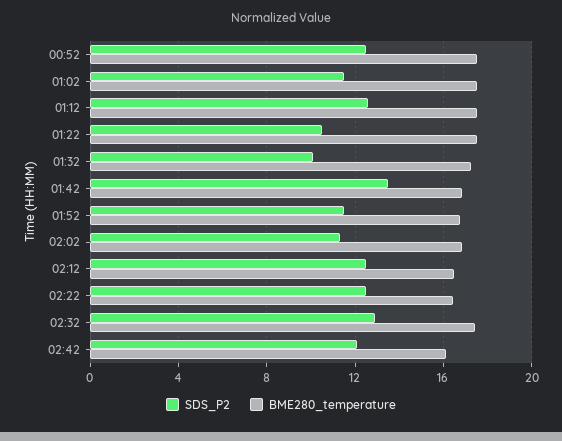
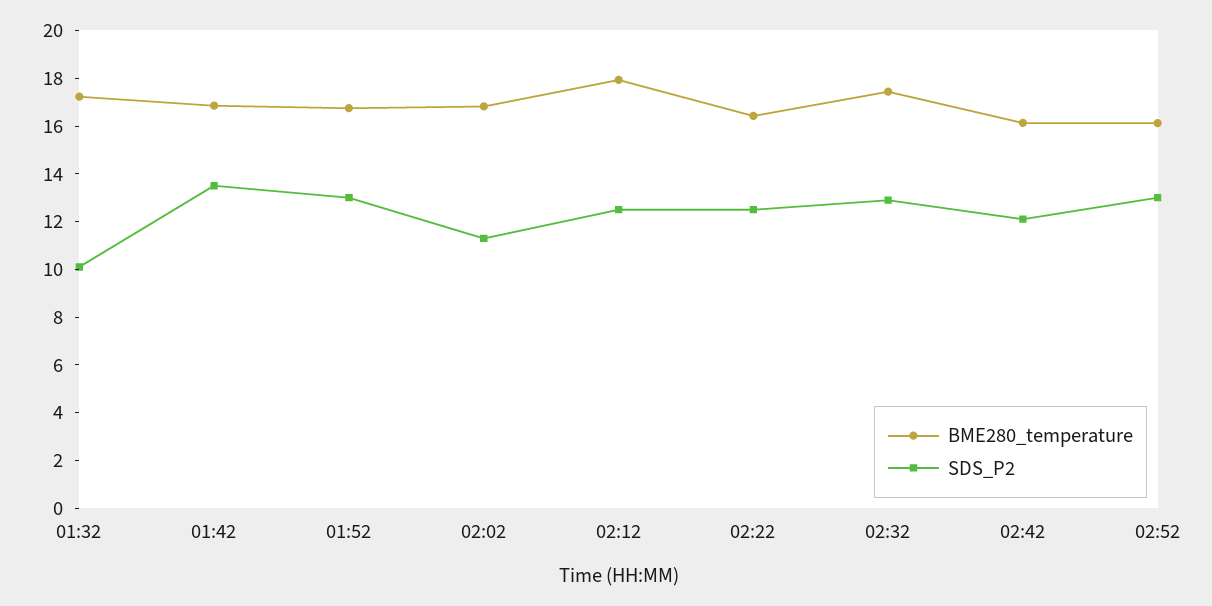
SDS_P2, 00:52: 12.5 -> none
BME280_temperature, 00:52: 17.5 -> none
SDS_P2, 01:02: 11.5 -> none
BME280_temperature, 01:02: 17.5 -> none
SDS_P2, 01:12: 12.5 -> none
BME280_temperature, 01:12: 17.5 -> none
SDS_P2, 01:22: 10.5 -> none
BME280_temperature, 01:22: 17.5 -> none
SDS_P2, 01:52: 11.5 -> 13
BME280_temperature, 02:12: 16.5 -> 18
BME280_temperature, 02:52: none -> 16
SDS_P2, 02:52: none -> 13

